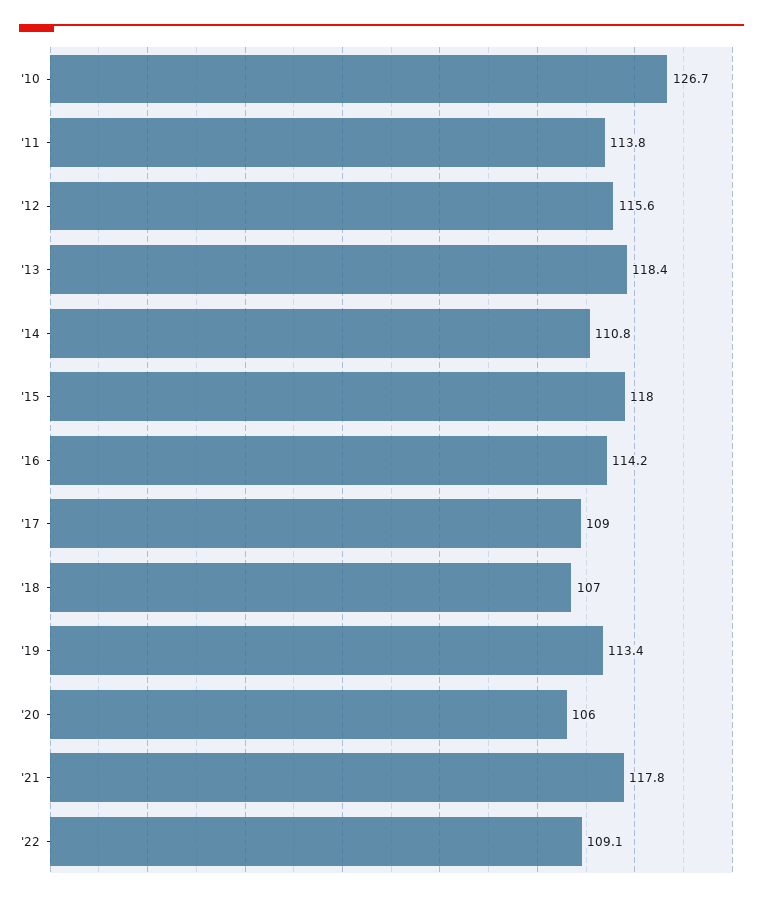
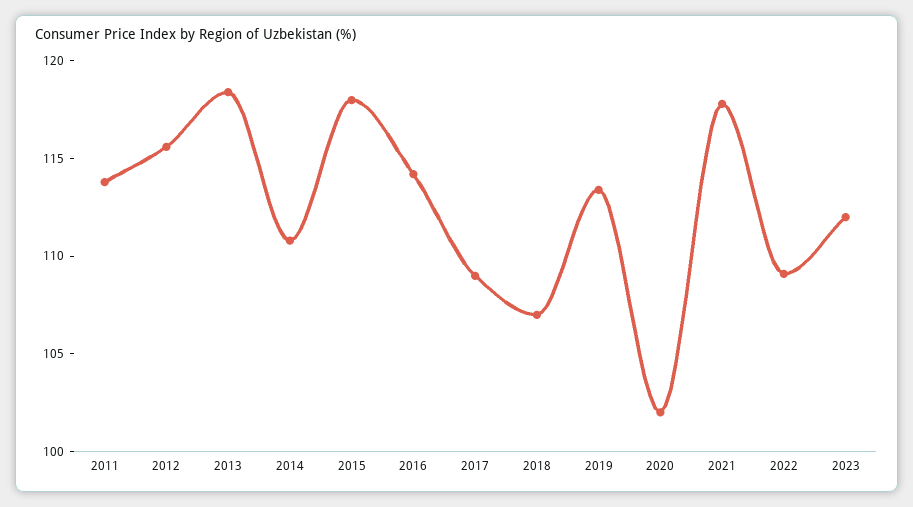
'10: 126.7 -> none
'20: 106 -> 102
2023: none -> 112

